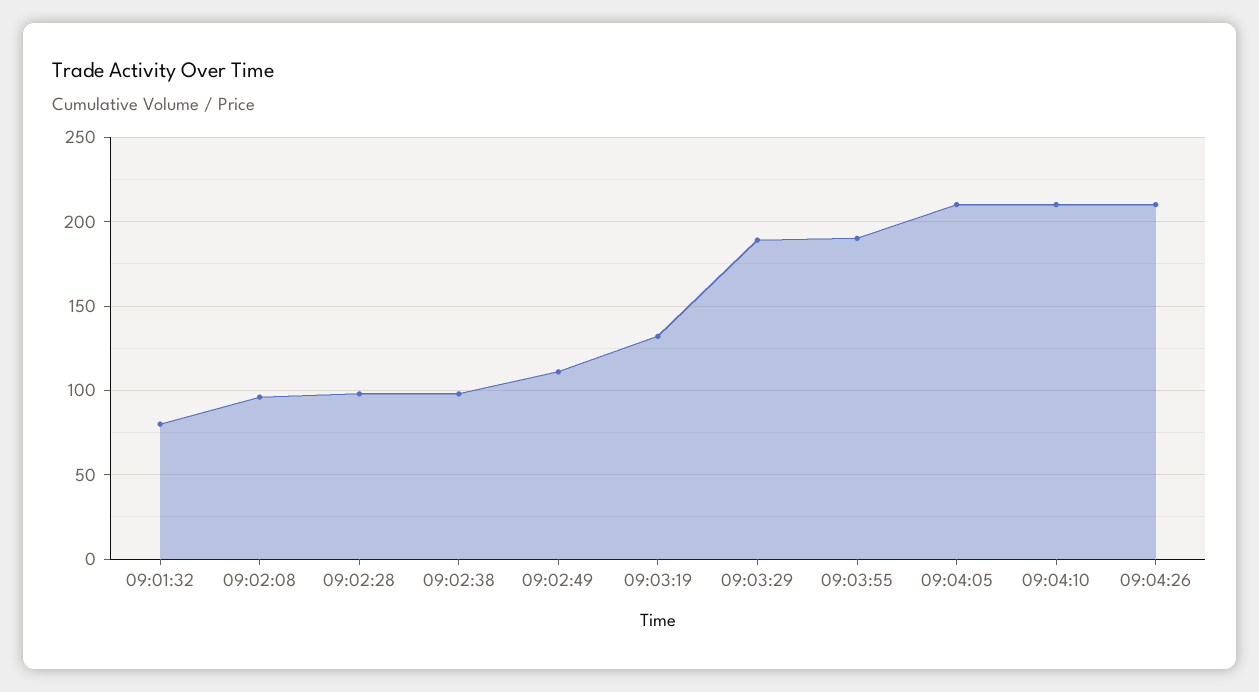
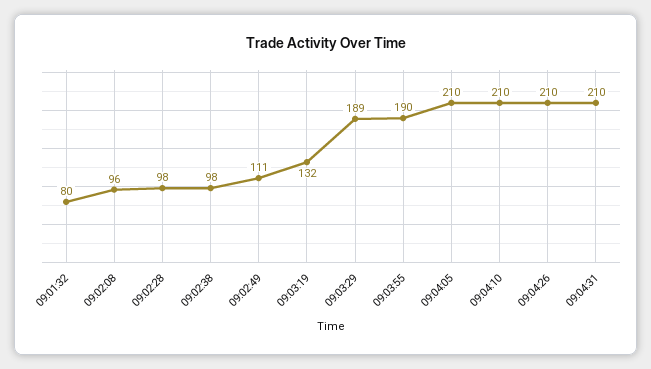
09:04:31: none -> 210

